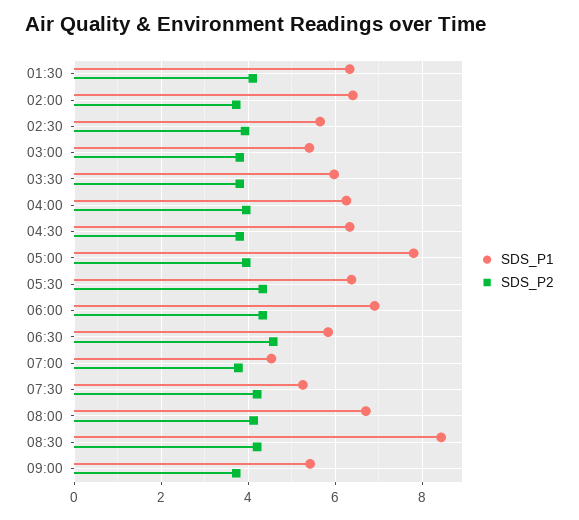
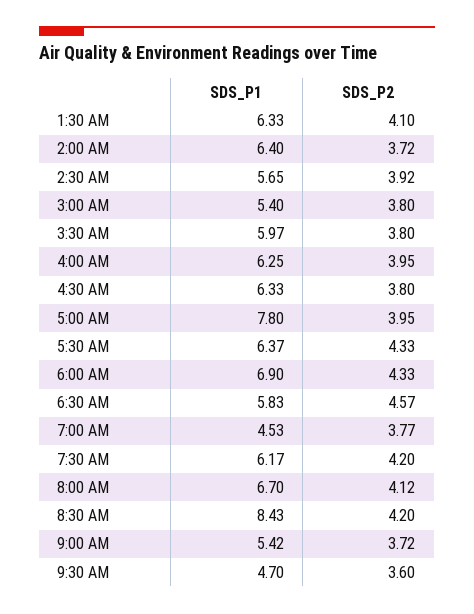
SDS_P1, 07:30: 5.2 -> 6.17
SDS_P1, 9:30 AM: none -> 4.7
SDS_P2, 9:30 AM: none -> 3.6

